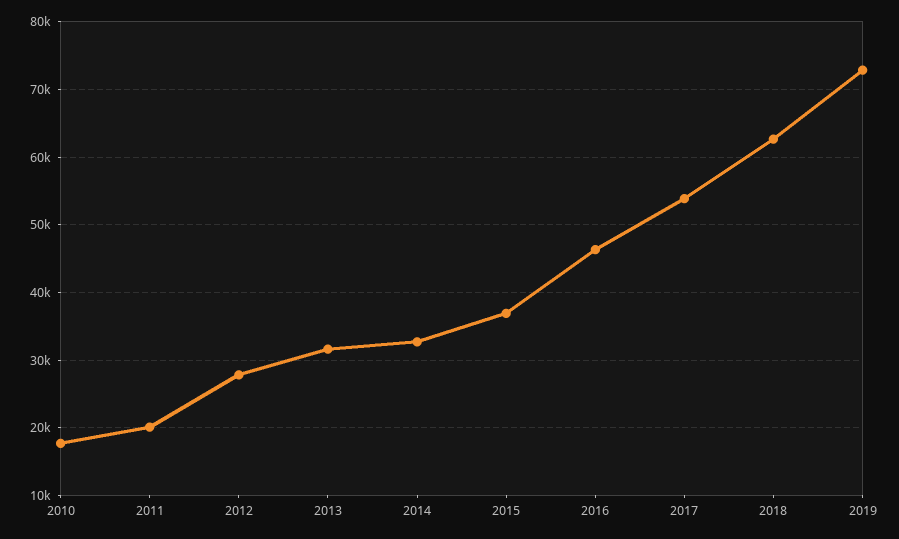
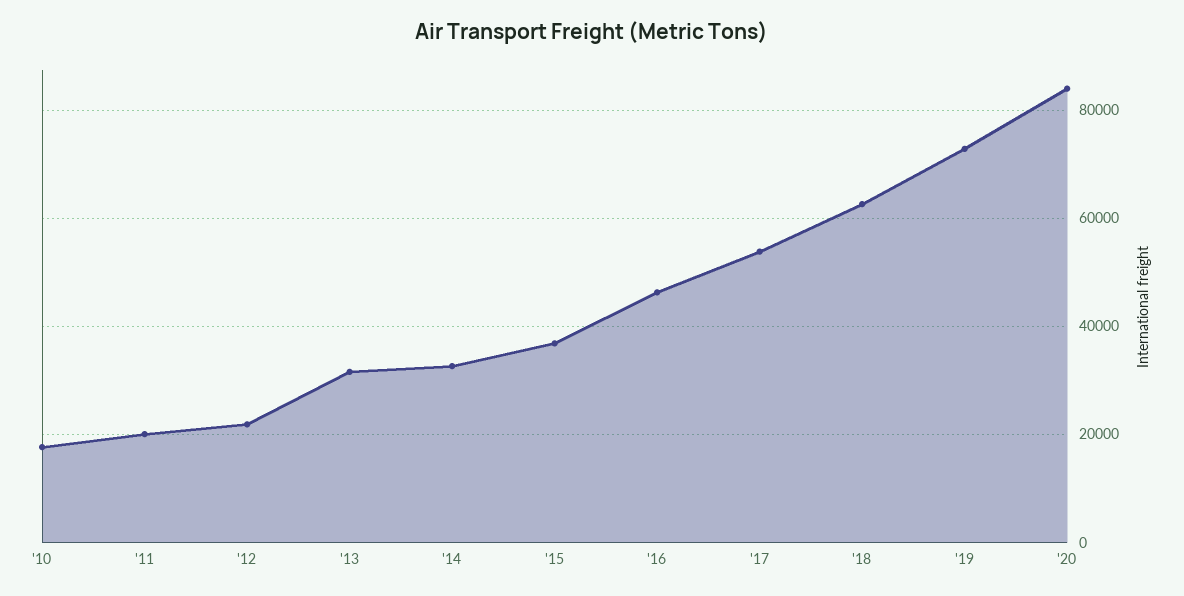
2012: 28000 -> 22000
'20: none -> 84000

